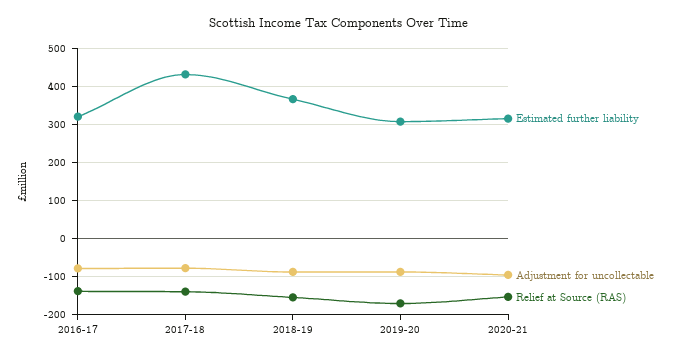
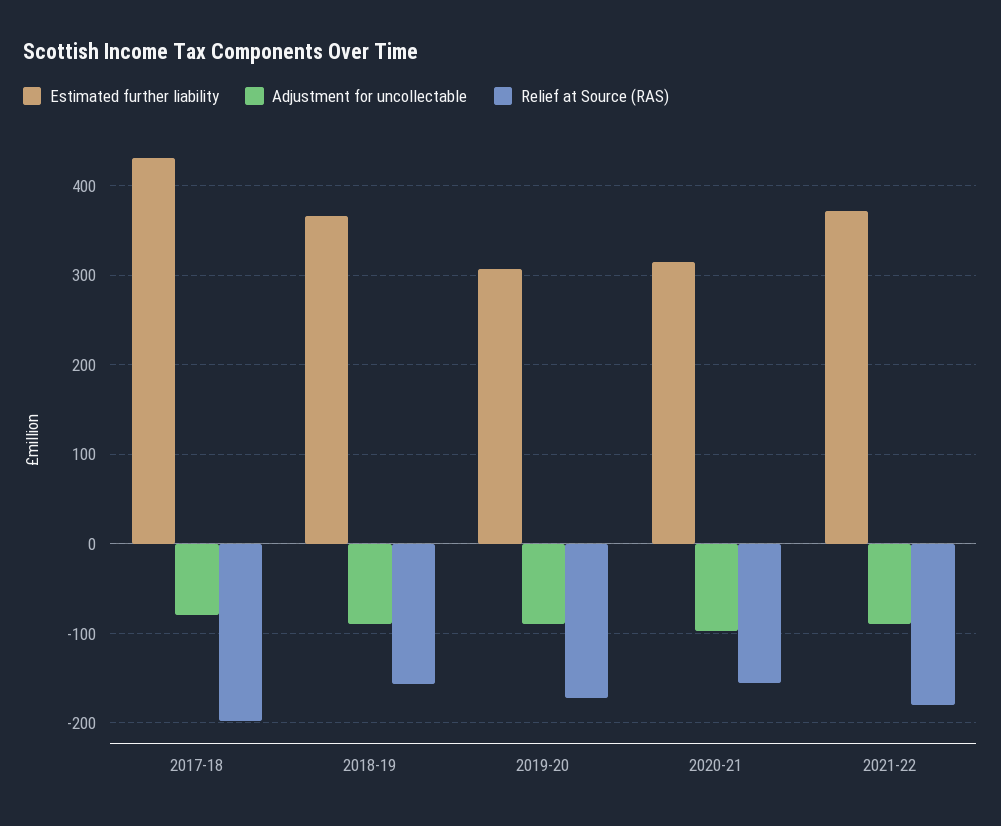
Estimated further liability, 2016-17: 320 -> none
Adjustment for uncollectable, 2016-17: -80 -> none
Relief at Source (RAS), 2016-17: -140 -> none
Relief at Source (RAS), 2017-18: -140 -> -200
Estimated further liability, 2021-22: none -> 370
Adjustment for uncollectable, 2021-22: none -> -90
Relief at Source (RAS), 2021-22: none -> -180

